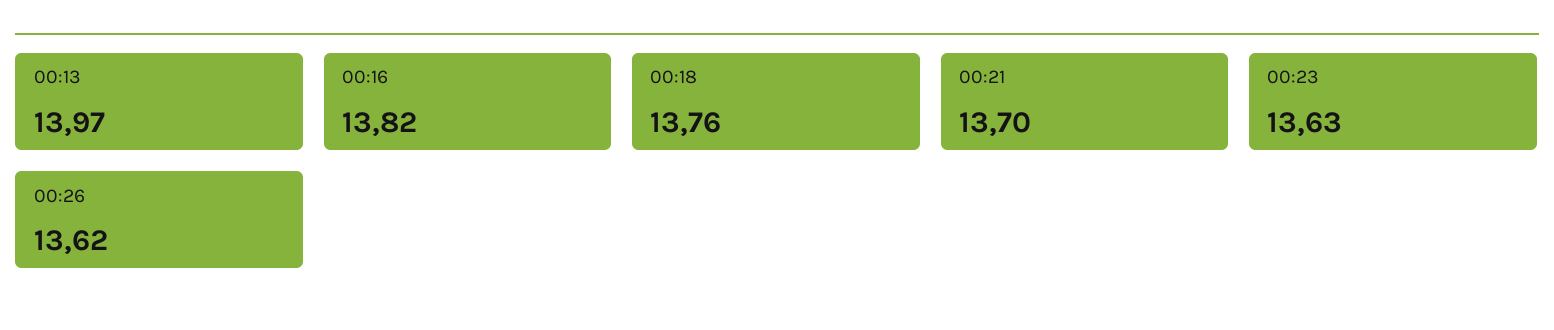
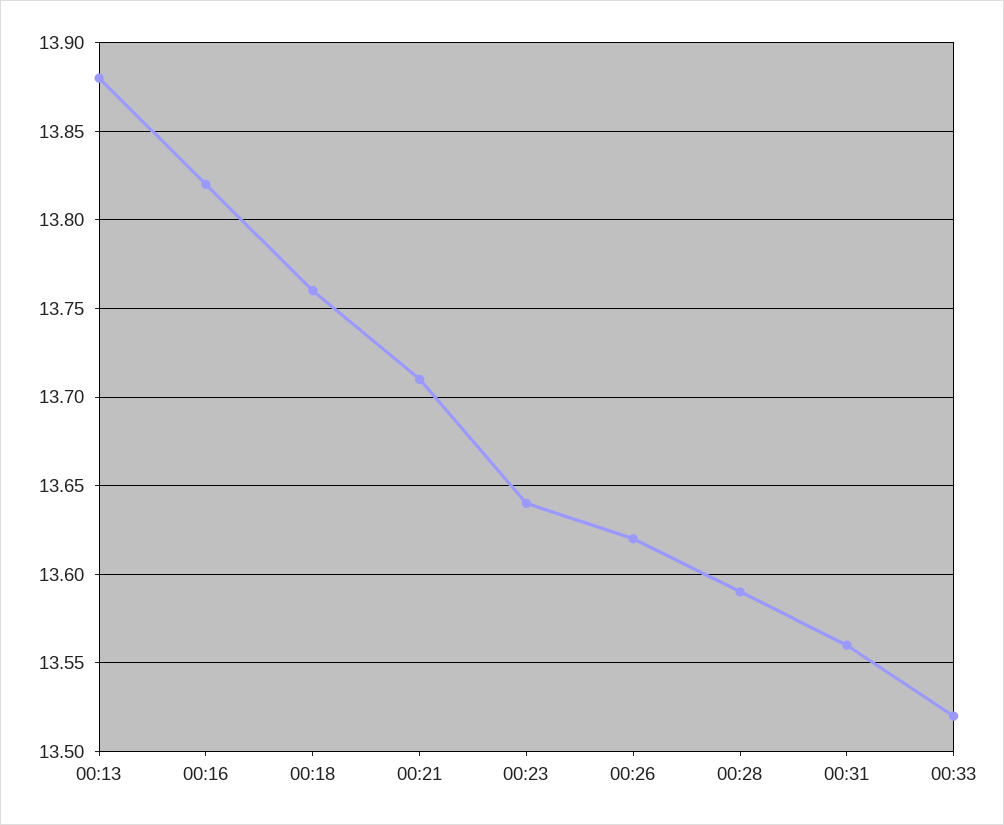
00:13: 13.97 -> 13.88
00:21: 13.7 -> 13.71
00:23: 13.63 -> 13.64
00:28: none -> 13.59
00:31: none -> 13.56
00:33: none -> 13.52

